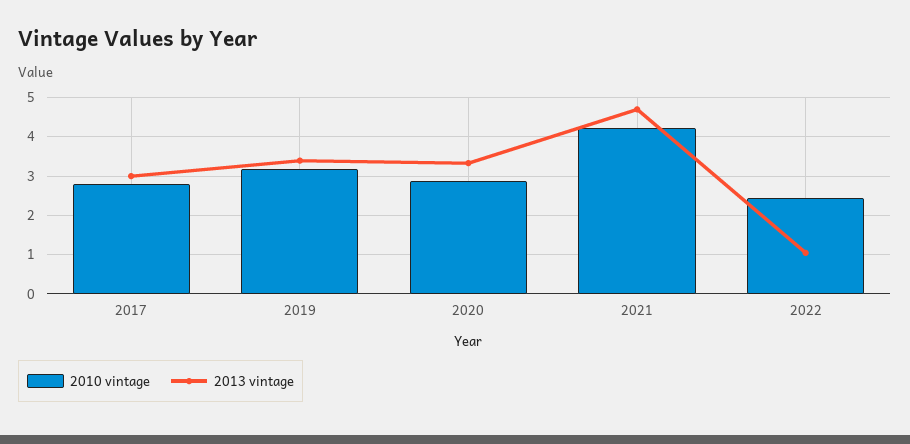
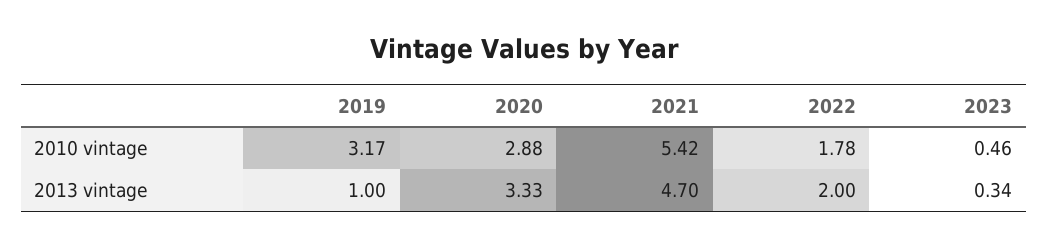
2010 vintage, 2017: 2.8 -> none
2013 vintage, 2017: 3 -> none
2013 vintage, 2019: 3.4 -> 1
2010 vintage, 2021: 4.2 -> 5.42
2010 vintage, 2022: 2.4 -> 1.78
2013 vintage, 2022: 1 -> 2
2010 vintage, 2023: none -> 0.46
2013 vintage, 2023: none -> 0.34

